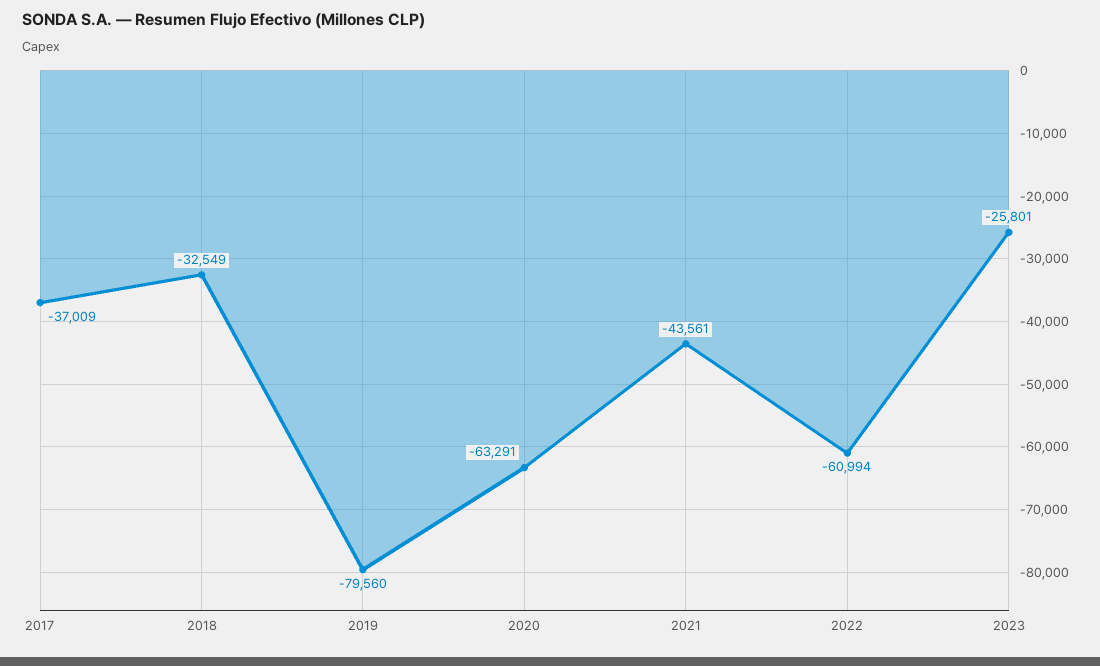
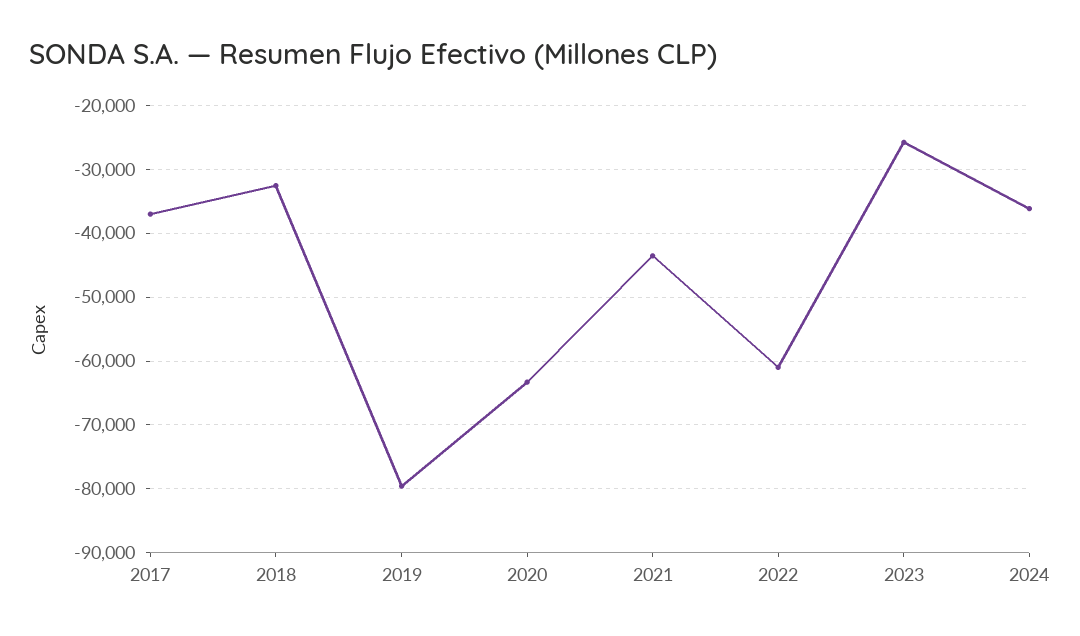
2024: none -> -36000

